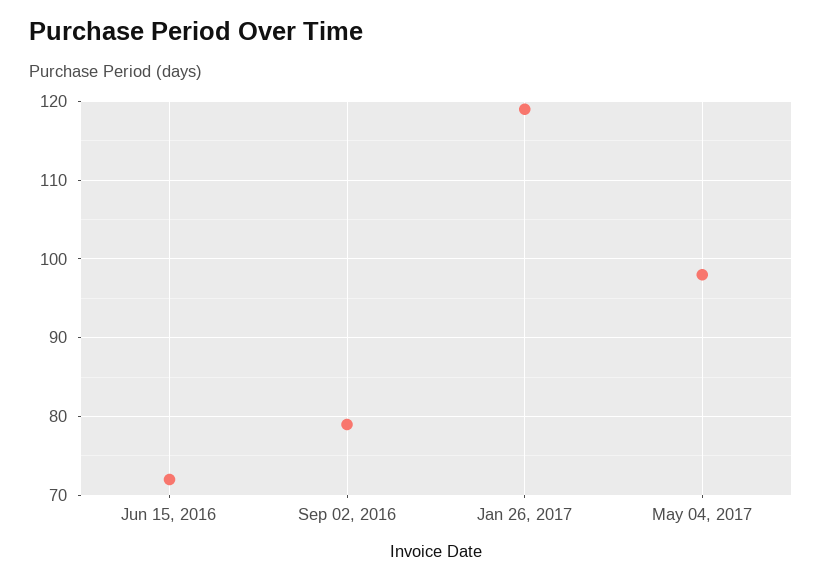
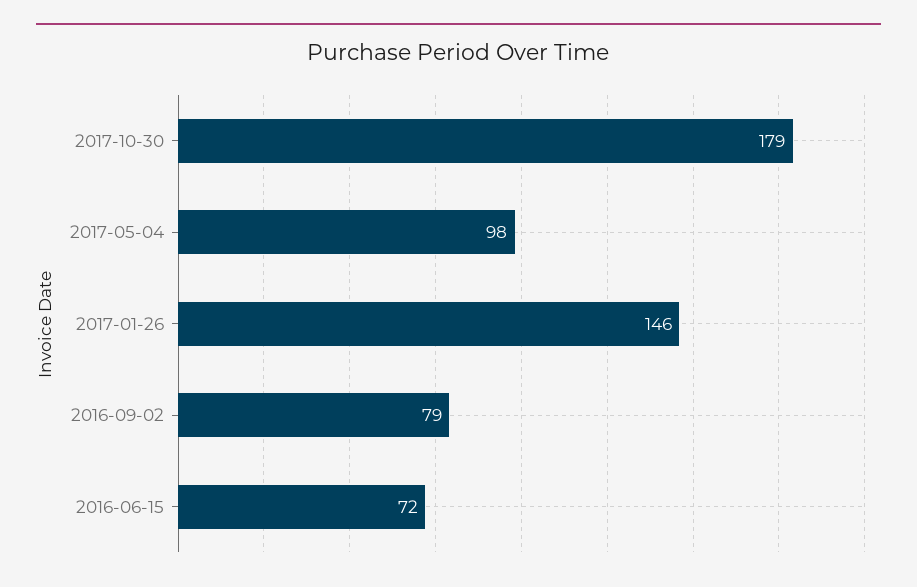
Jan 26, 2017: 119 -> 146
2017-10-30: none -> 179

